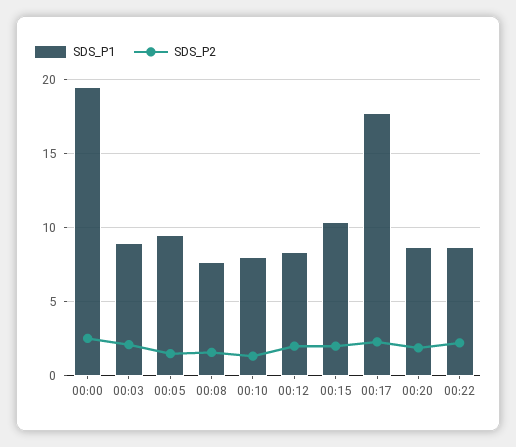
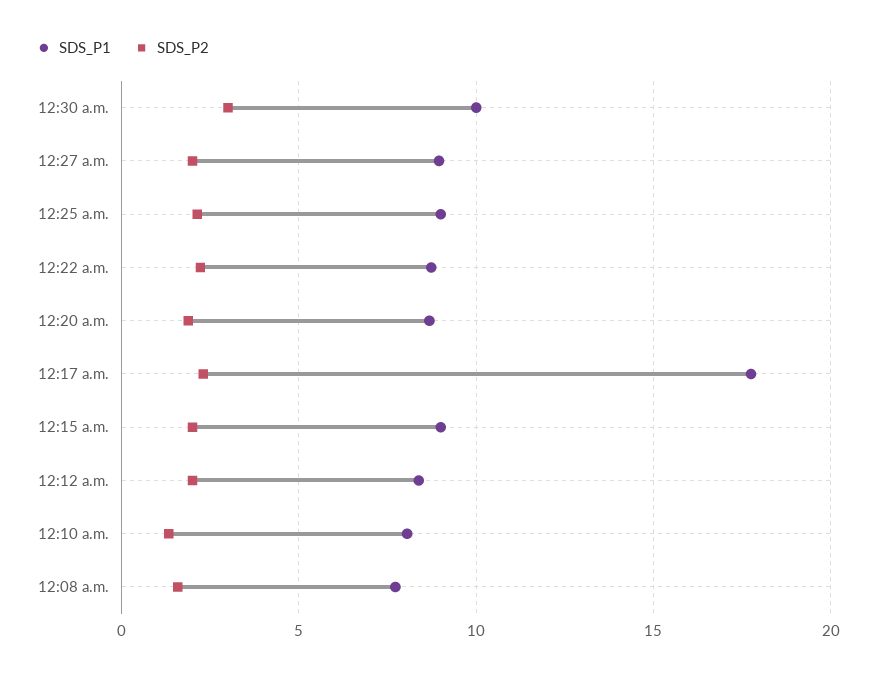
SDS_P1, 00:00: 19.5 -> none
SDS_P2, 00:00: 2.5 -> none
SDS_P1, 00:03: 9 -> none
SDS_P2, 00:03: 2 -> none
SDS_P1, 00:05: 9.5 -> none
SDS_P2, 00:05: 1.5 -> none
SDS_P1, 00:15: 10.5 -> 9
SDS_P1, 12:30 a.m.: none -> 10
SDS_P2, 12:30 a.m.: none -> 3
SDS_P1, 12:27 a.m.: none -> 9
SDS_P2, 12:27 a.m.: none -> 2
SDS_P1, 12:25 a.m.: none -> 9
SDS_P2, 12:25 a.m.: none -> 2

